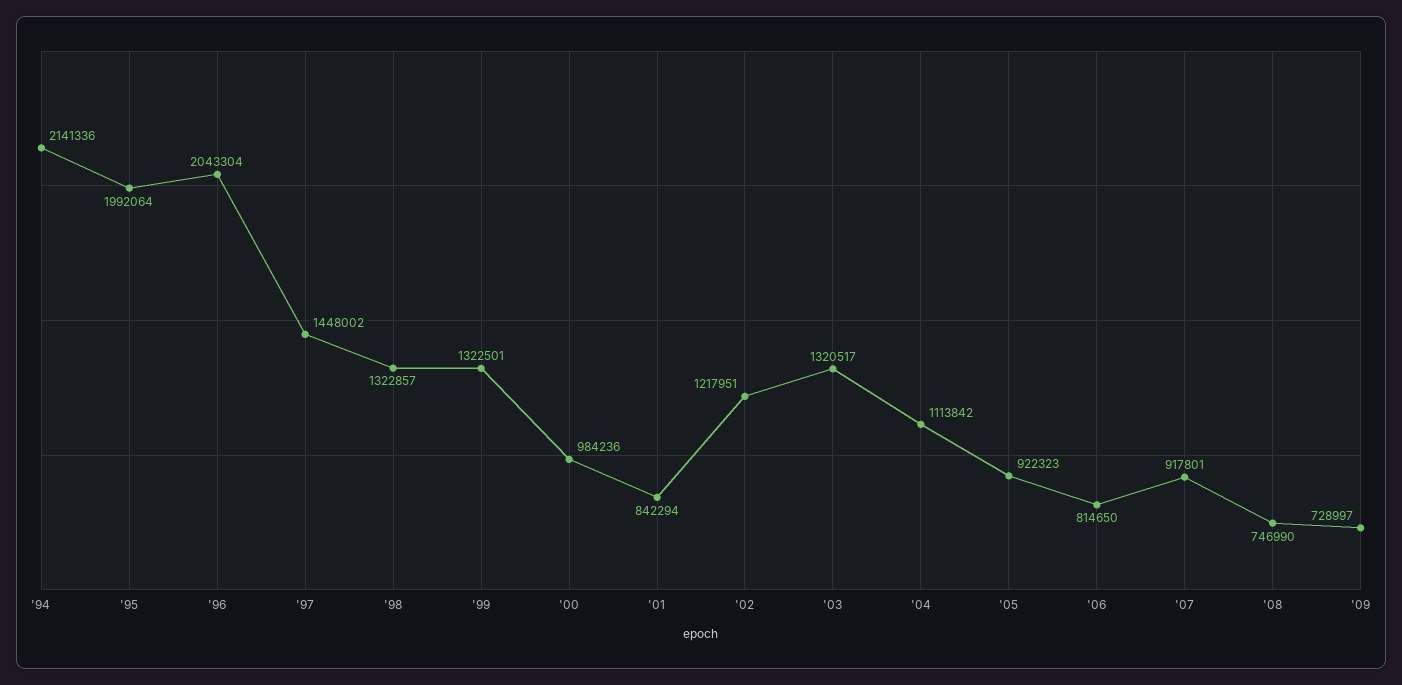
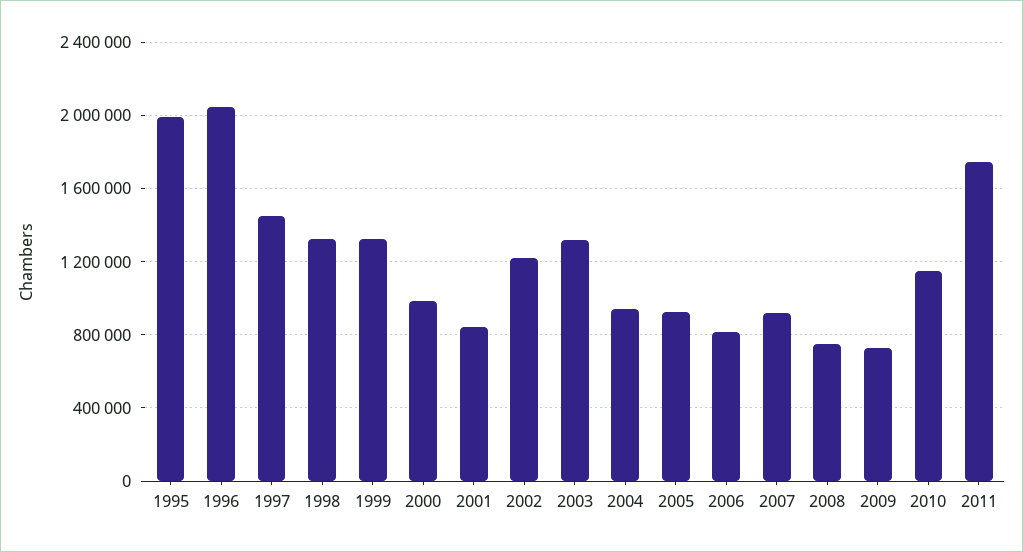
'94: 2141336 -> none
'04: 1113842 -> 950000
2010: none -> 1150000
2011: none -> 1750000

